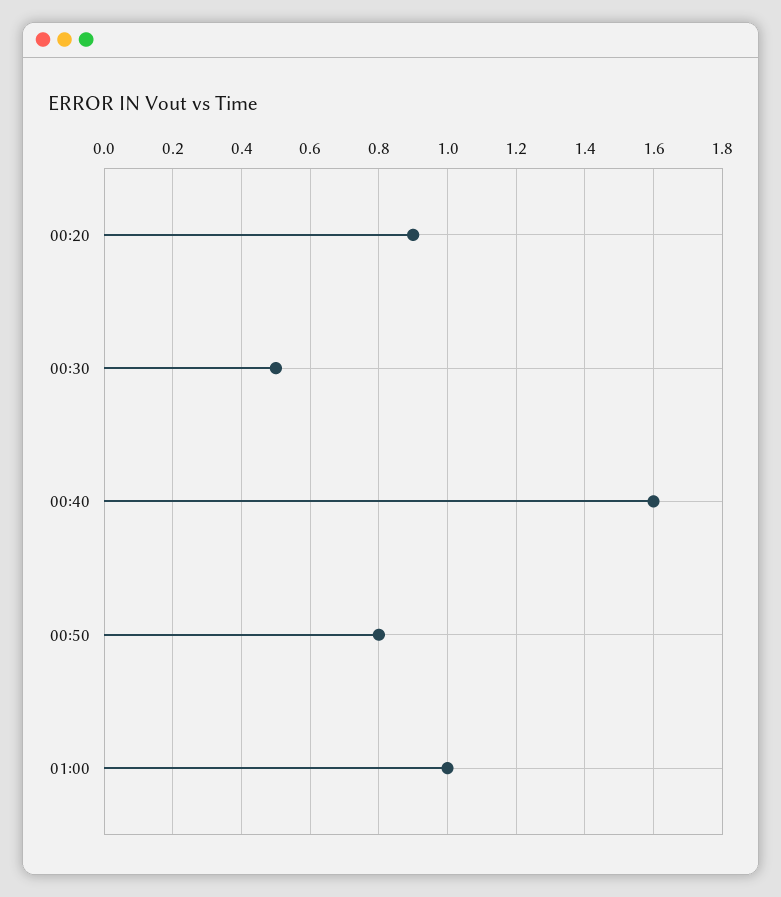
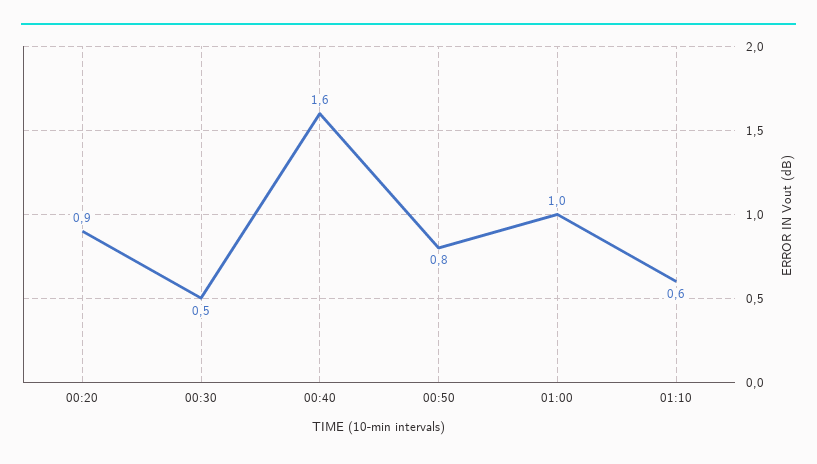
01:10: none -> 0.6

